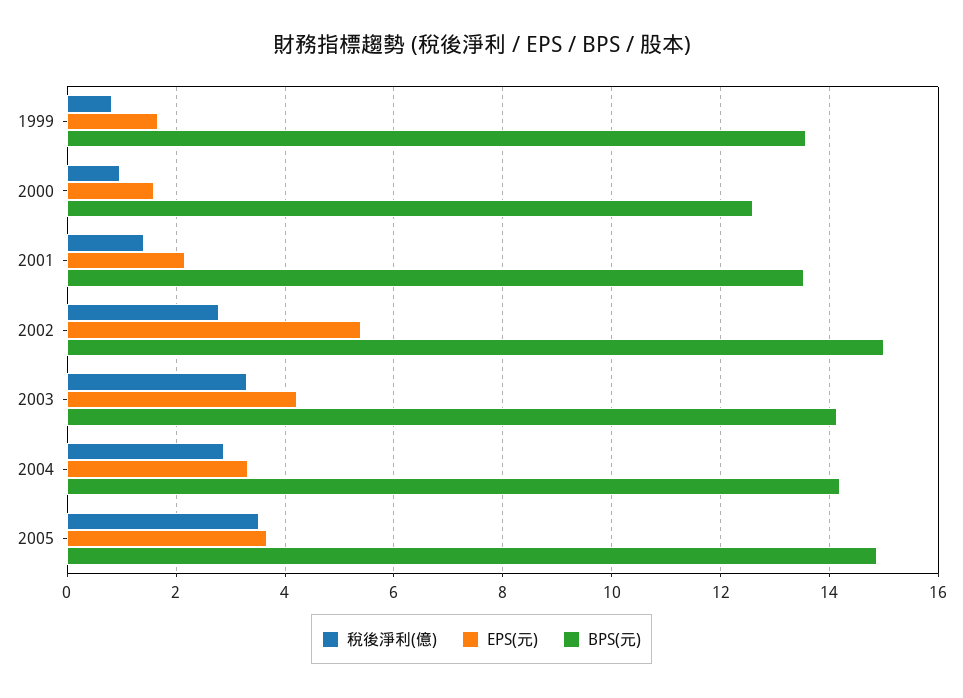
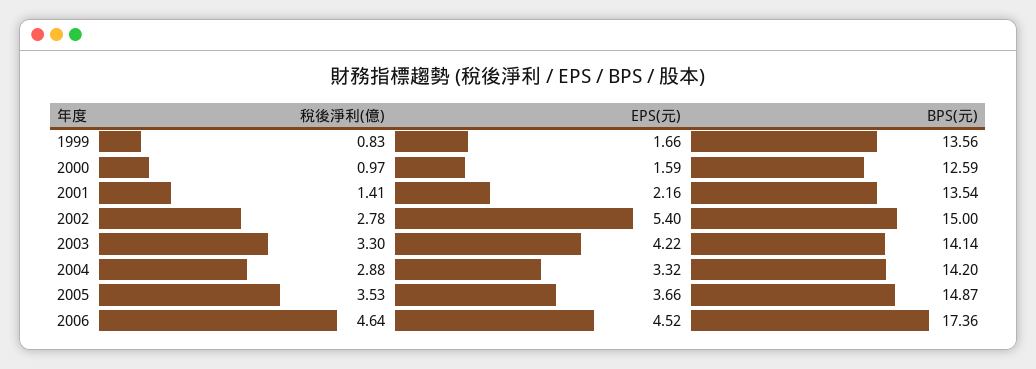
稅後淨利(億), 2006: none -> 4.64
EPS(元), 2006: none -> 4.52
BPS(元), 2006: none -> 17.36

